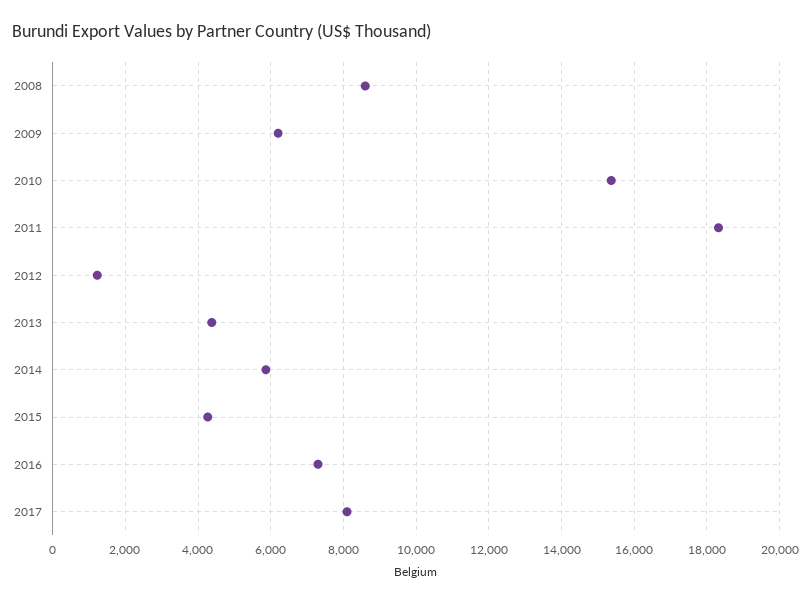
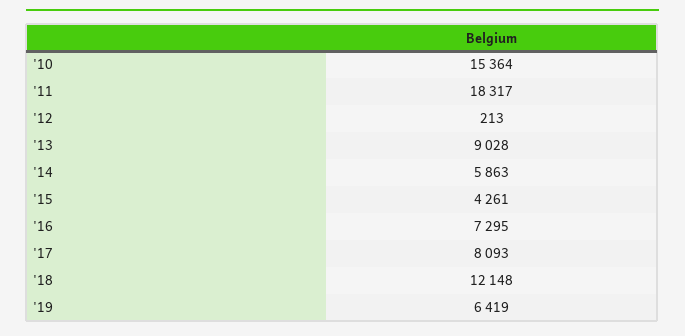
2008: 8600 -> none
2009: 6200 -> none
2012: 1200 -> 213
2013: 4400 -> 9028
'18: none -> 12148
'19: none -> 6419

